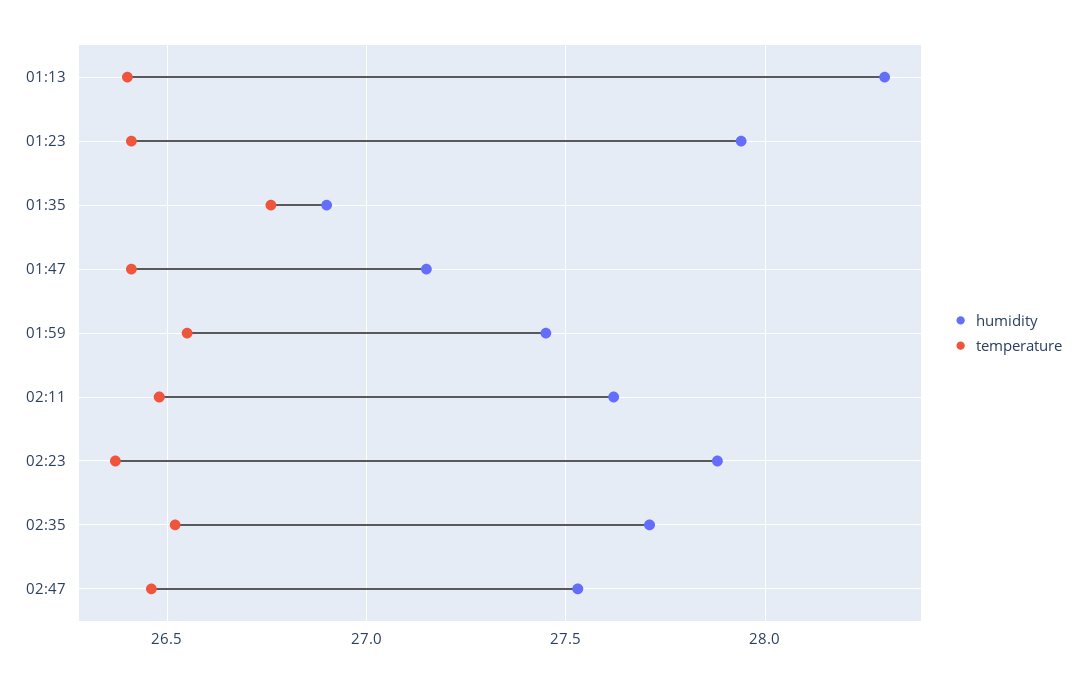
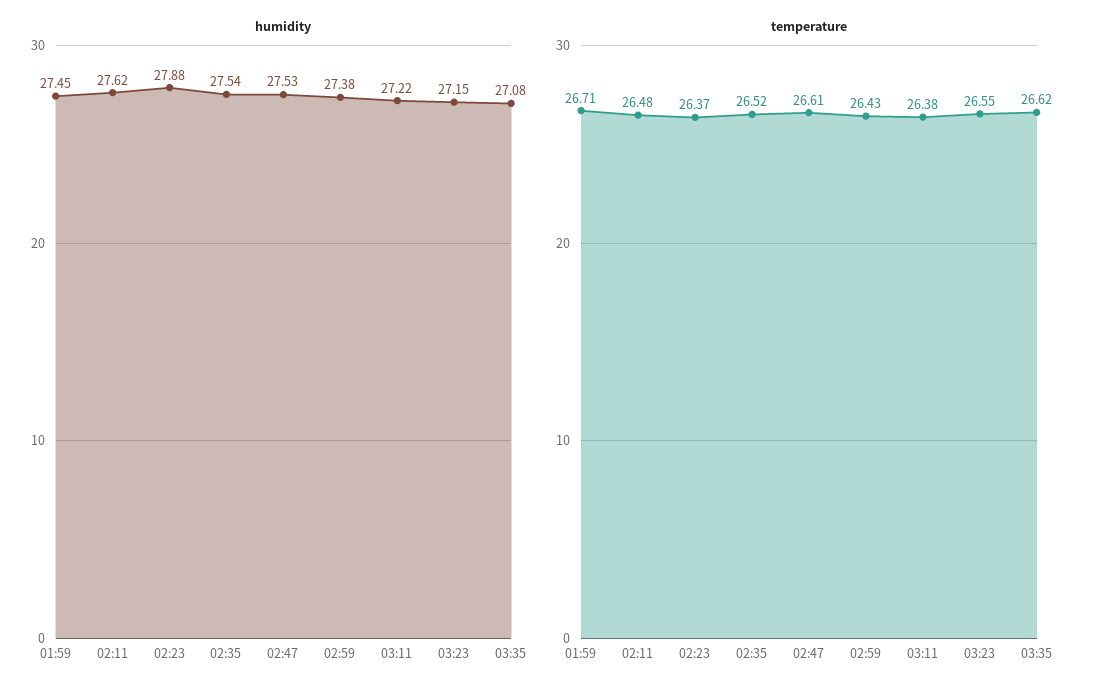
humidity, 01:13: 28.3 -> none
temperature, 01:13: 26.4 -> none
humidity, 01:23: 27.95 -> none
temperature, 01:23: 26.4 -> none
humidity, 01:35: 26.9 -> none
temperature, 01:35: 26.75 -> none
humidity, 01:47: 27.15 -> none
temperature, 01:47: 26.4 -> none
temperature, 01:59: 26.55 -> 26.71
humidity, 02:35: 27.7 -> 27.54
temperature, 02:47: 26.45 -> 26.61
humidity, 02:59: none -> 27.38
humidity, 03:11: none -> 27.22
humidity, 03:23: none -> 27.15
humidity, 03:35: none -> 27.08
temperature, 02:59: none -> 26.43
temperature, 03:11: none -> 26.38
temperature, 03:23: none -> 26.55
temperature, 03:35: none -> 26.62

